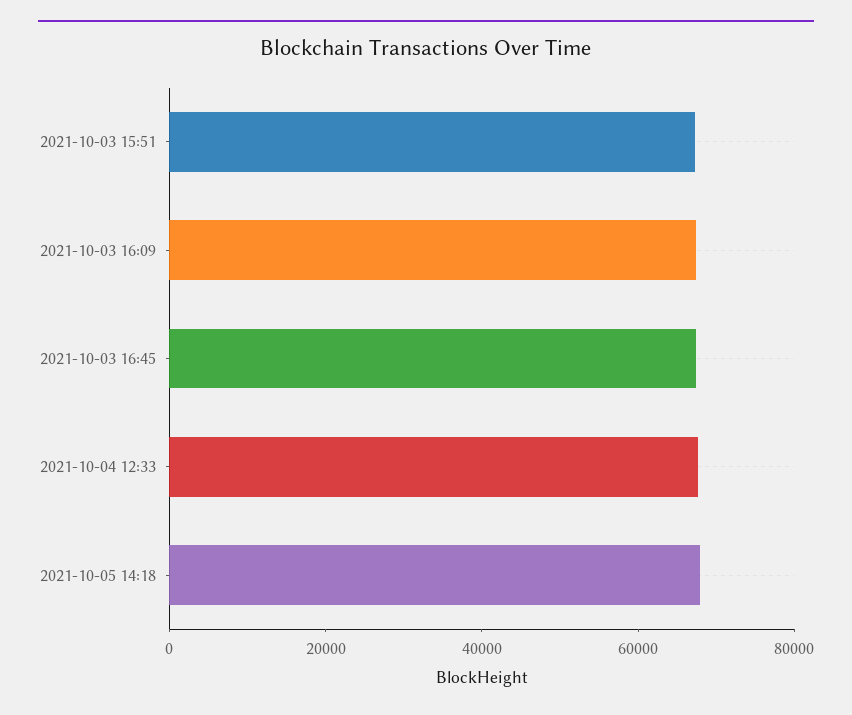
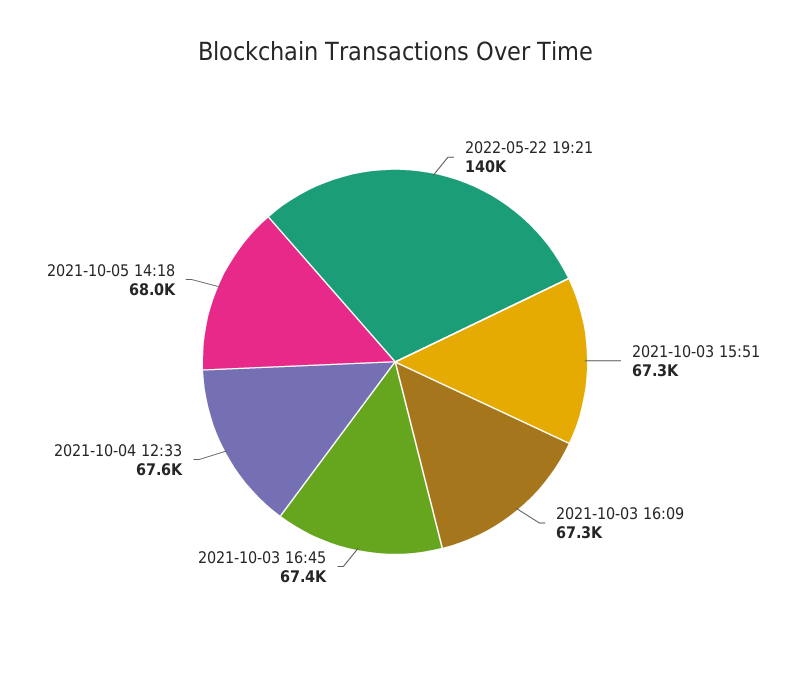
2022-05-22 19:21: none -> 140000

